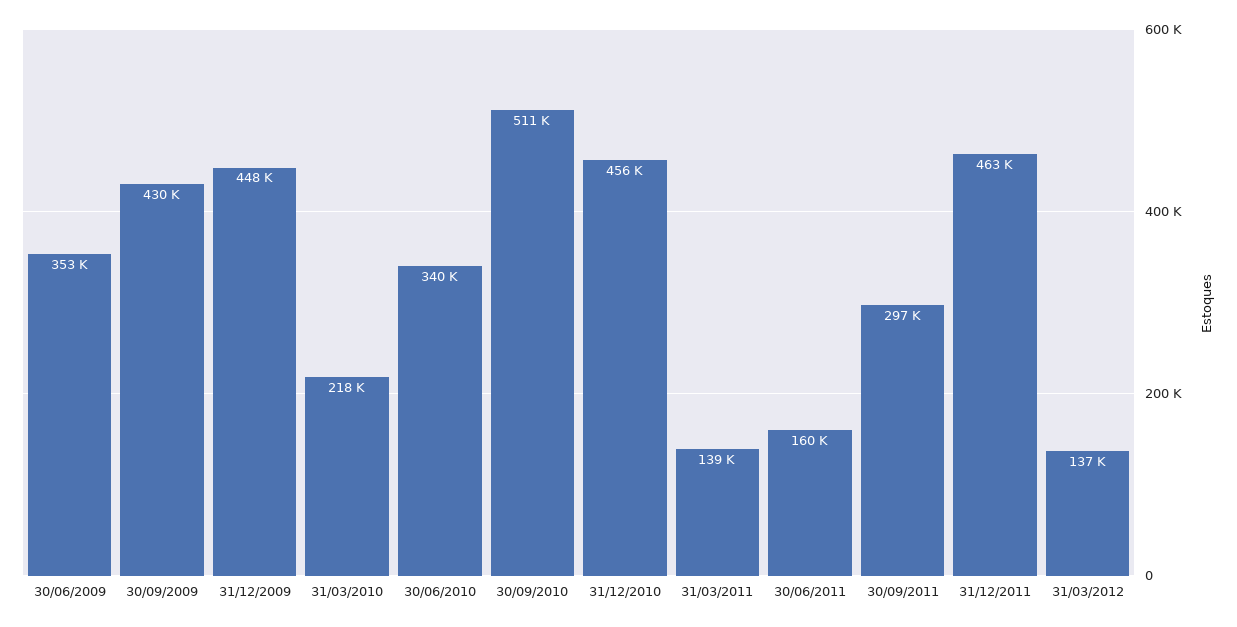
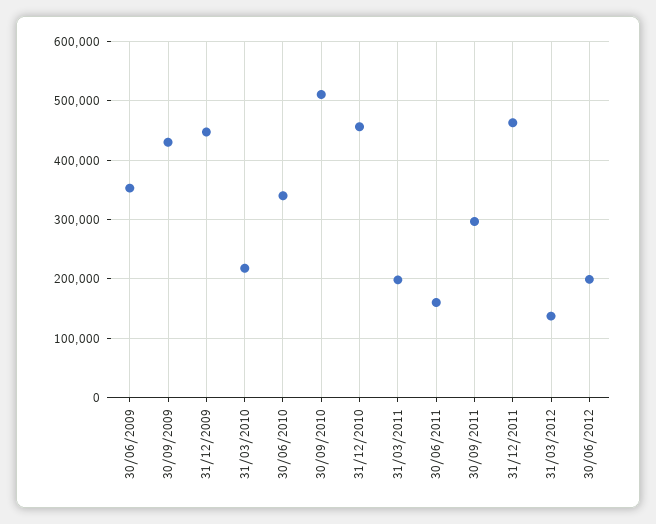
31/03/2011: 139000 -> 200000
30/06/2012: none -> 200000

